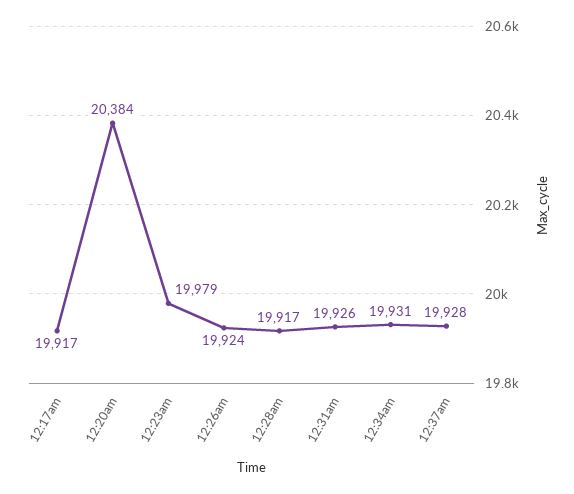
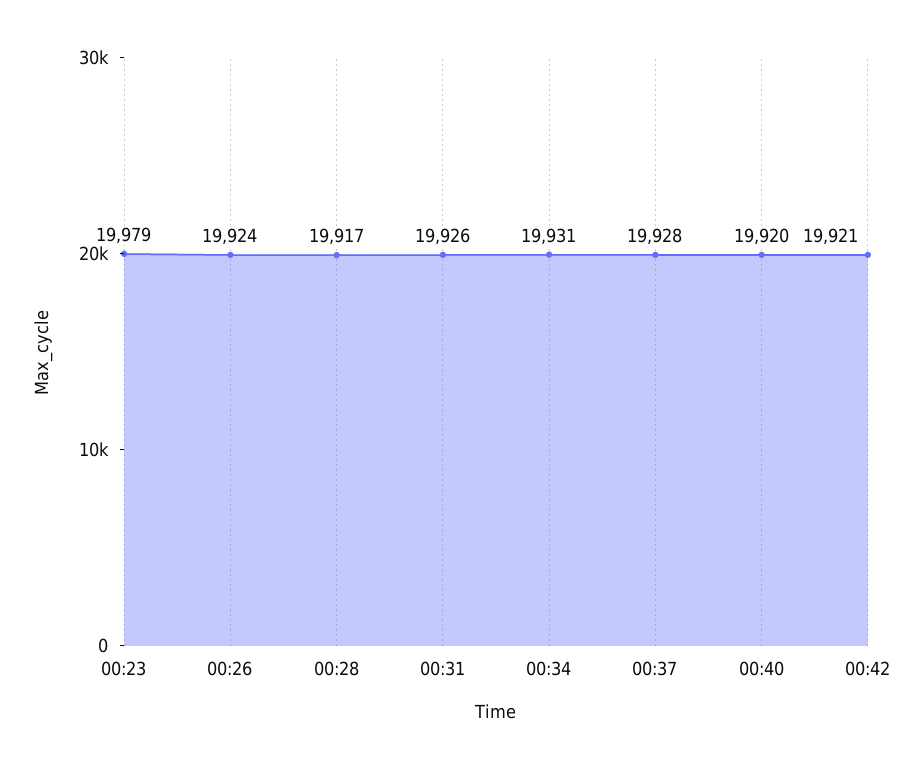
12:17am: 19917 -> none
12:20am: 20384 -> none
00:40: none -> 19920
00:42: none -> 19921

